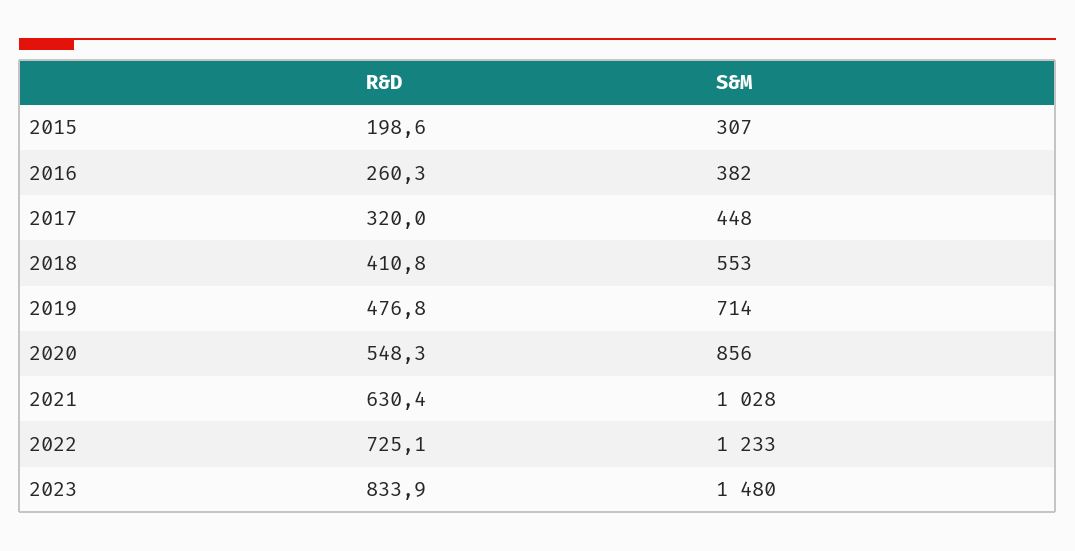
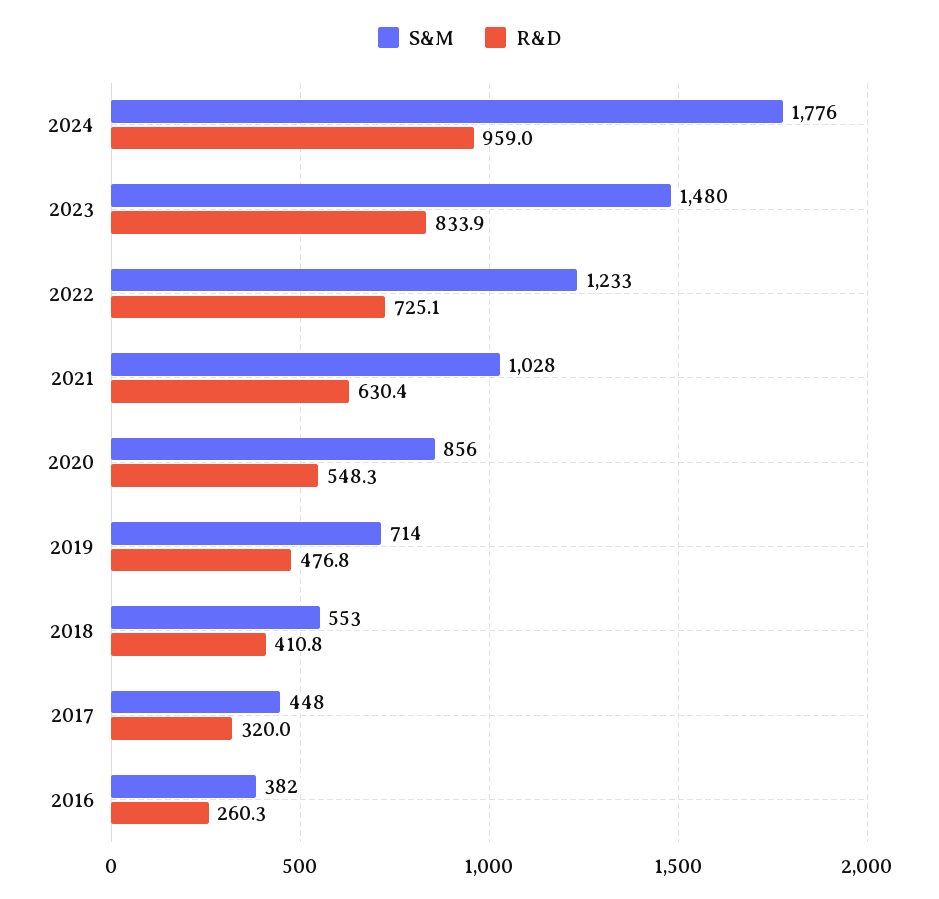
R&D, 2015: 198.6 -> none
S&M, 2015: 307 -> none
S&M, 2024: none -> 1776
R&D, 2024: none -> 959

